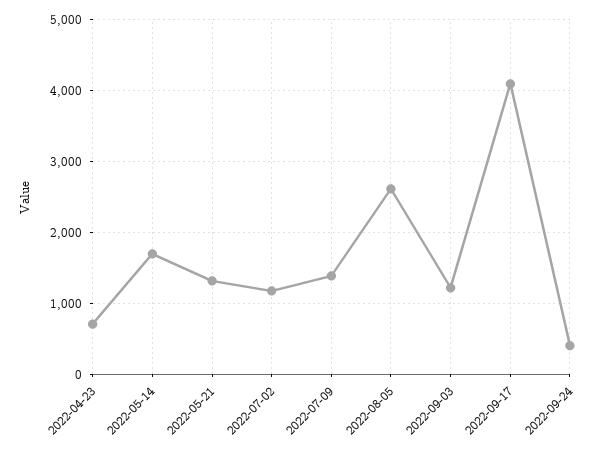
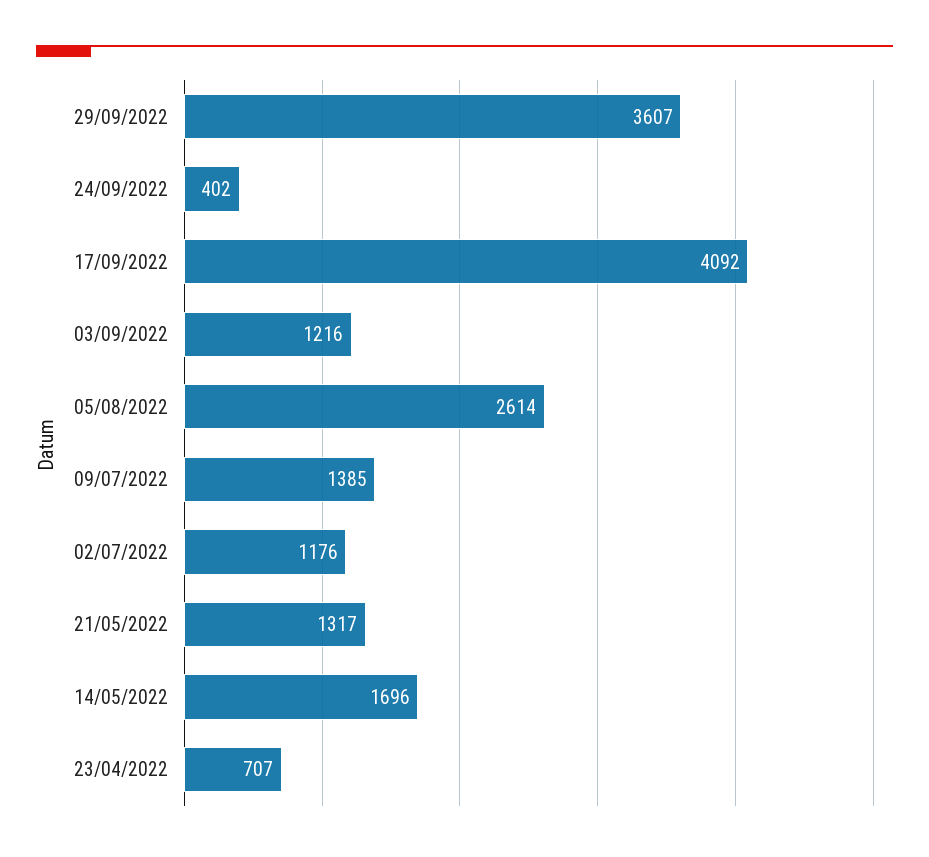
29/09/2022: none -> 3607

